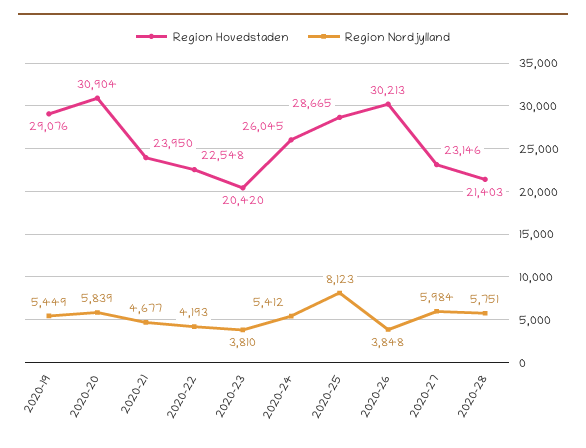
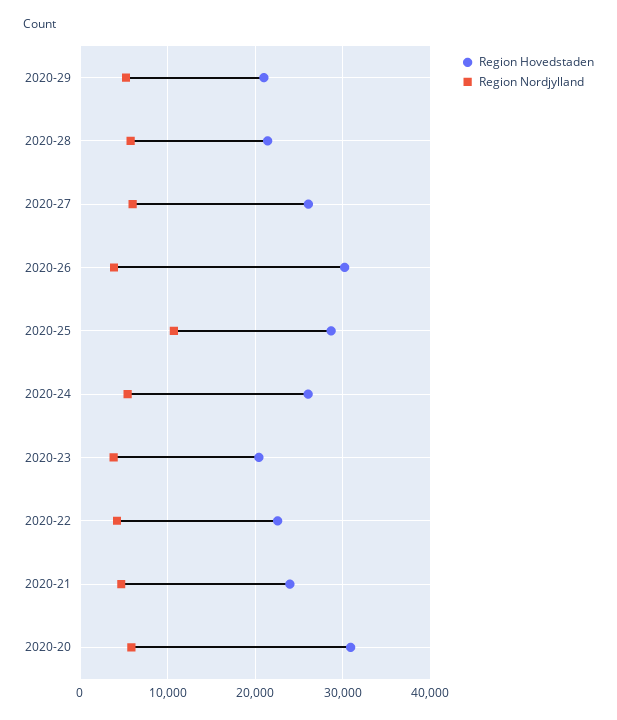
Region Hovedstaden, 2020-19: 29076 -> none
Region Nordjylland, 2020-19: 5449 -> none
Region Nordjylland, 2020-25: 8123 -> 11000
Region Hovedstaden, 2020-27: 23146 -> 26000
Region Hovedstaden, 2020-29: none -> 21000
Region Nordjylland, 2020-29: none -> 5000

